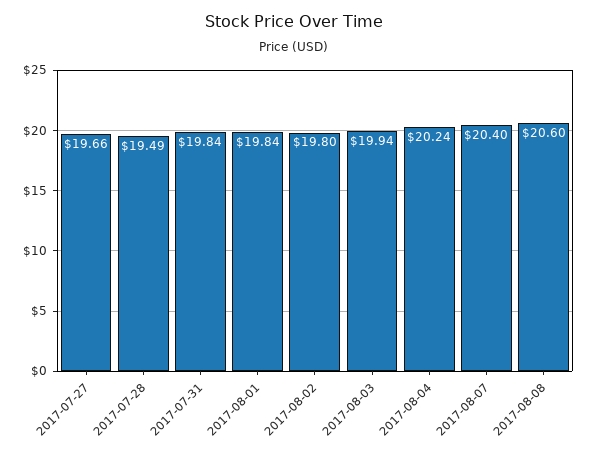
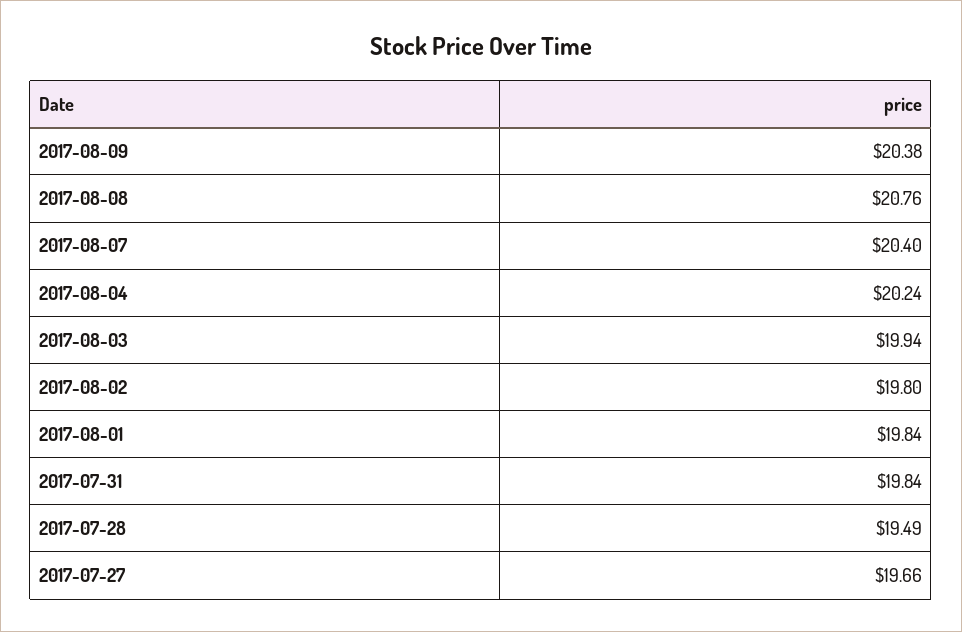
2017-08-08: 20.6 -> 20.76
2017-08-09: none -> 20.38

